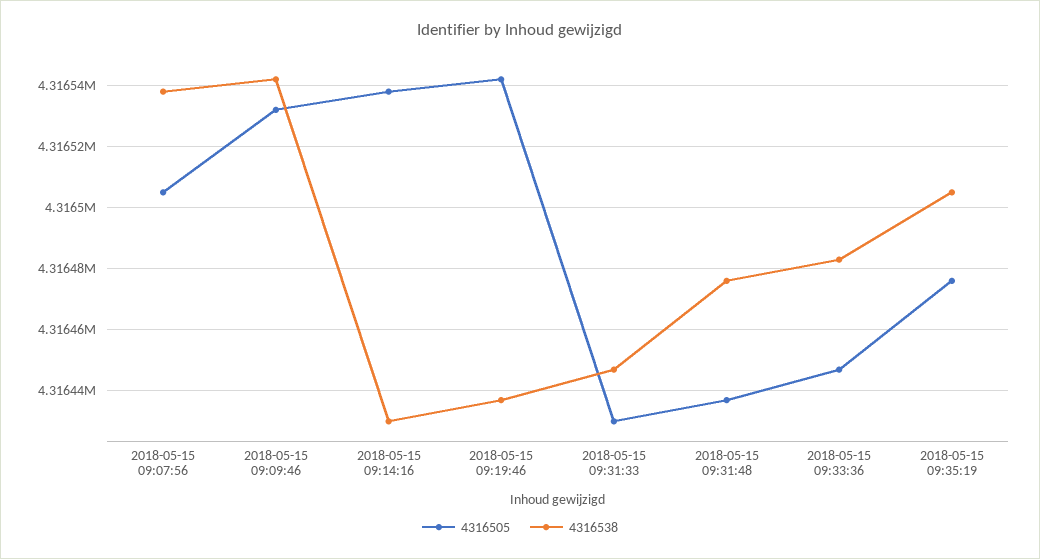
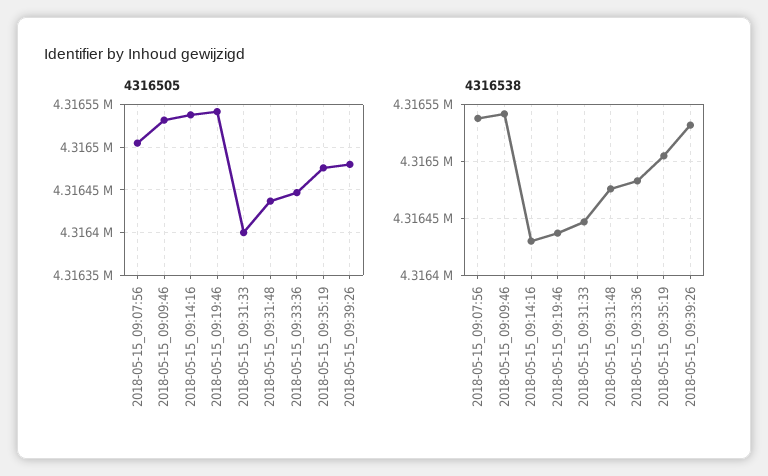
4316505, 2018-05-15 09:31:33: 4316430 -> 4316400
4316505, 2018-05-15_09:39:26: none -> 4316480
4316538, 2018-05-15_09:39:26: none -> 4316530

